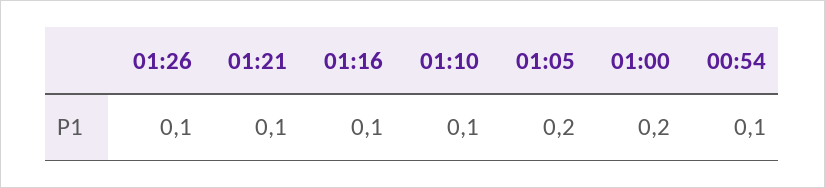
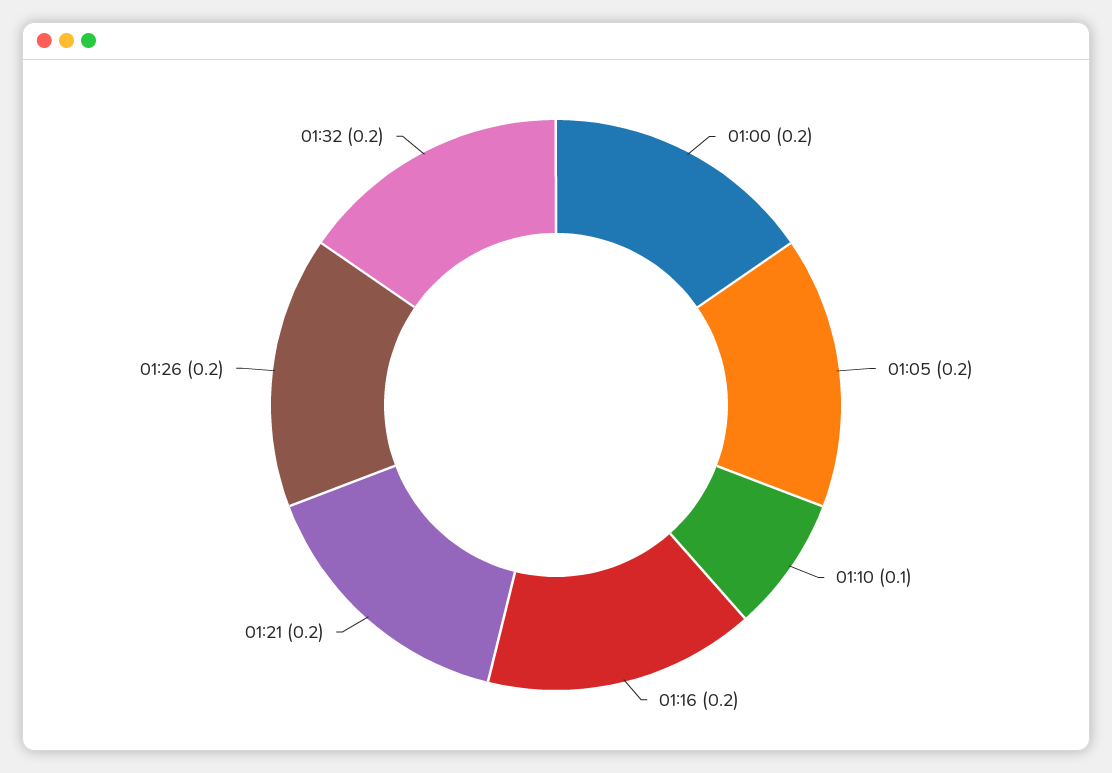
01:26: 0.1 -> 0.2
01:21: 0.1 -> 0.2
01:16: 0.1 -> 0.2
00:54: 0.1 -> none
01:32: none -> 0.2

